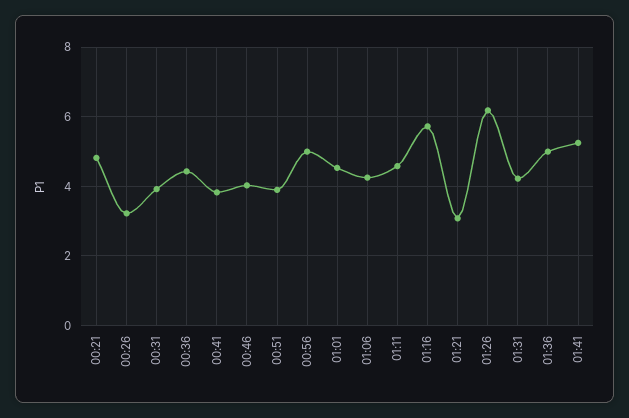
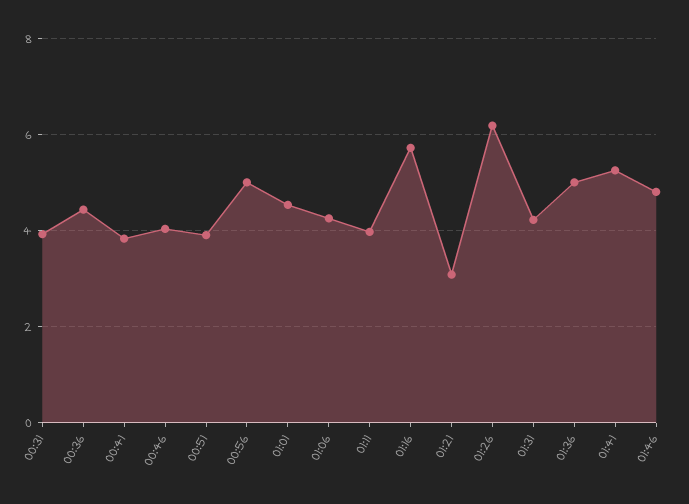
00:21: 4.8 -> none
00:26: 3.2 -> none
01:11: 4.6 -> 4
01:46: none -> 4.8

